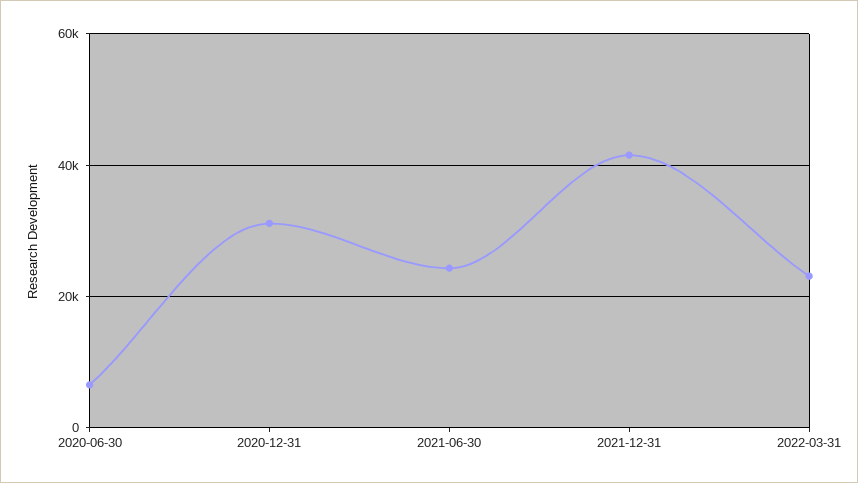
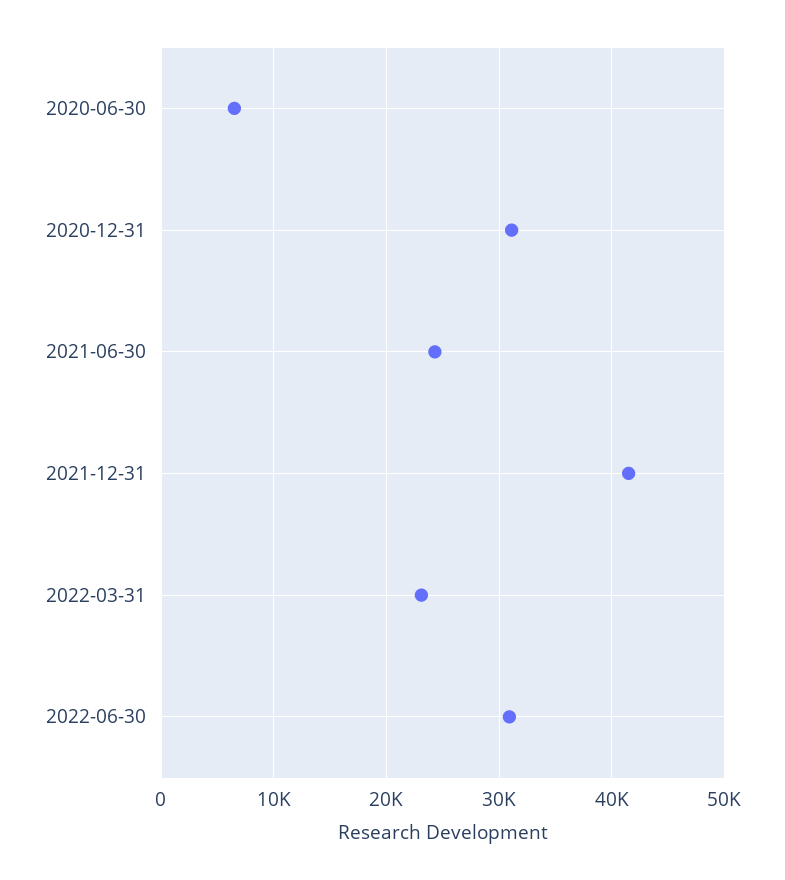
2022-06-30: none -> 31000

